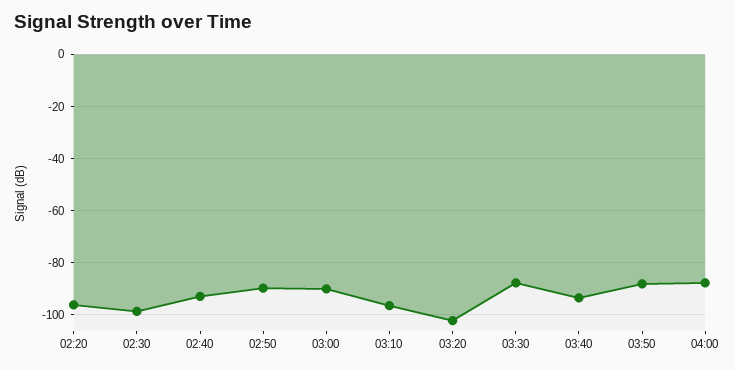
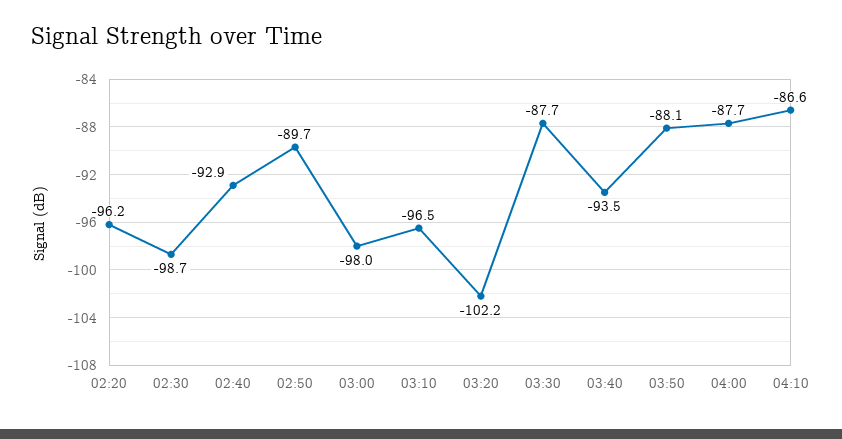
03:00: -90 -> -98
04:10: none -> -86.6

